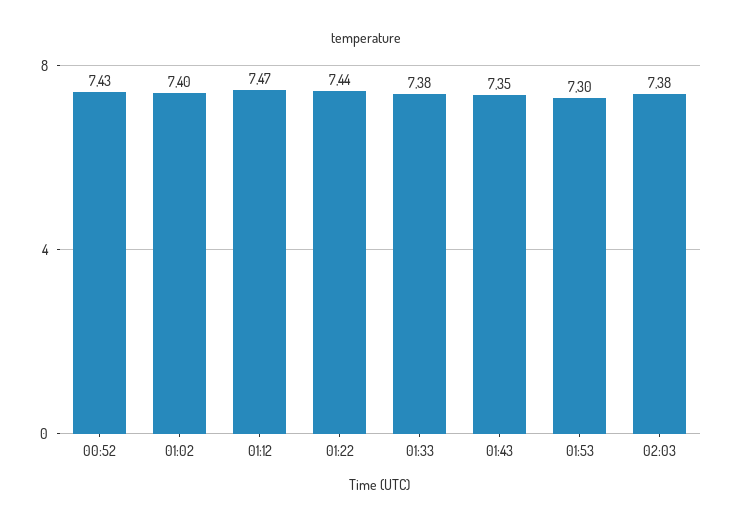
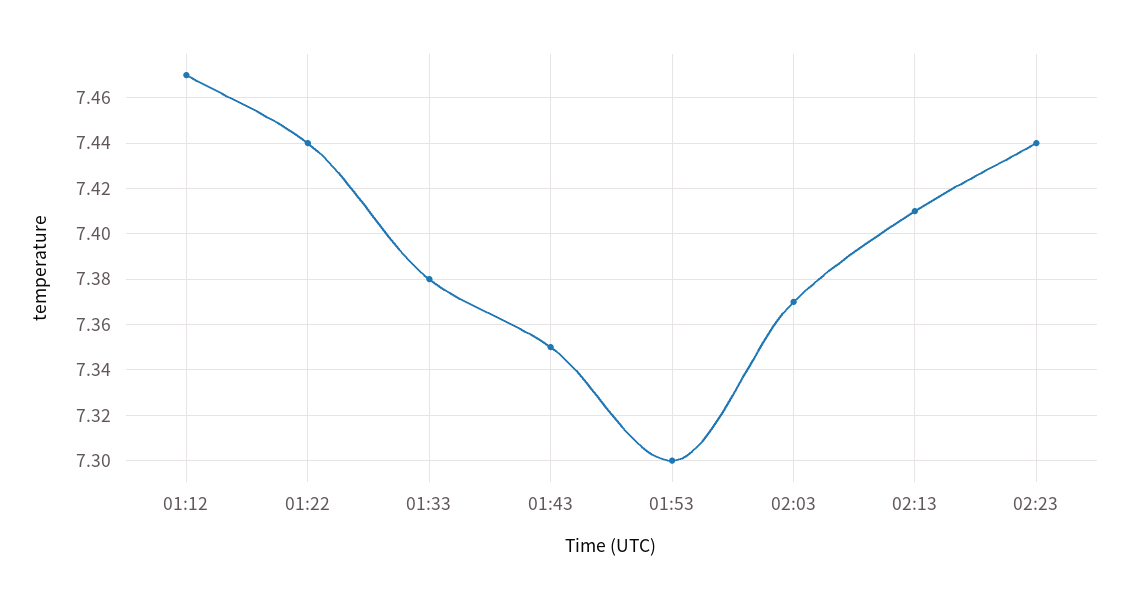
00:52: 7.43 -> none
01:02: 7.4 -> none
02:03: 7.38 -> 7.37
02:13: none -> 7.41
02:23: none -> 7.44

